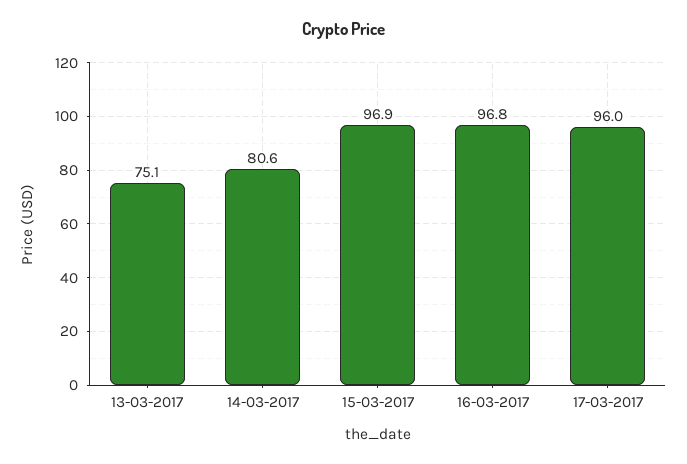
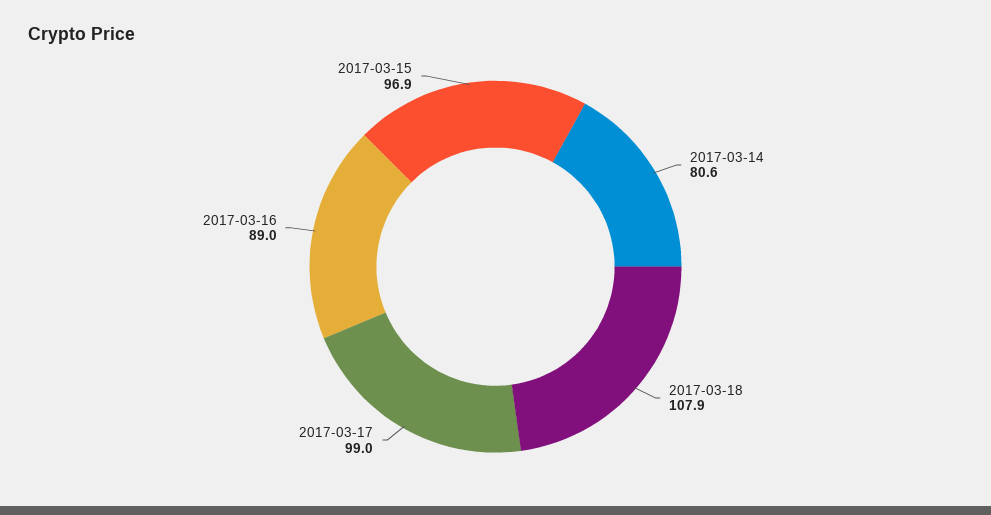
13-03-2017: 75.1 -> none
16-03-2017: 96.8 -> 89
17-03-2017: 96 -> 99
2017-03-18: none -> 107.9

